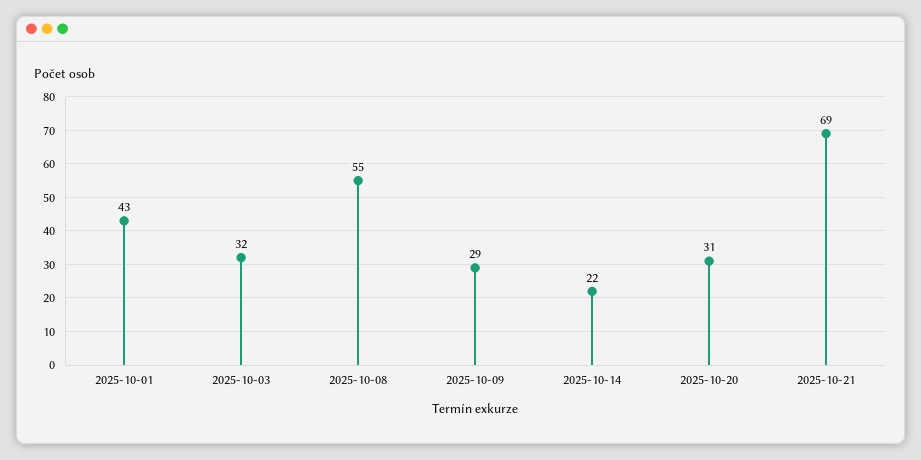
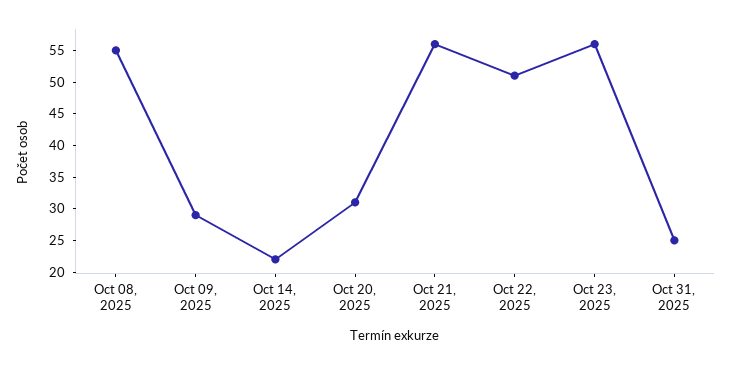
2025-10-01: 43 -> none
2025-10-03: 32 -> none
2025-10-21: 69 -> 55
Oct 22, 2025: none -> 50
Oct 23, 2025: none -> 55
Oct 31, 2025: none -> 25

